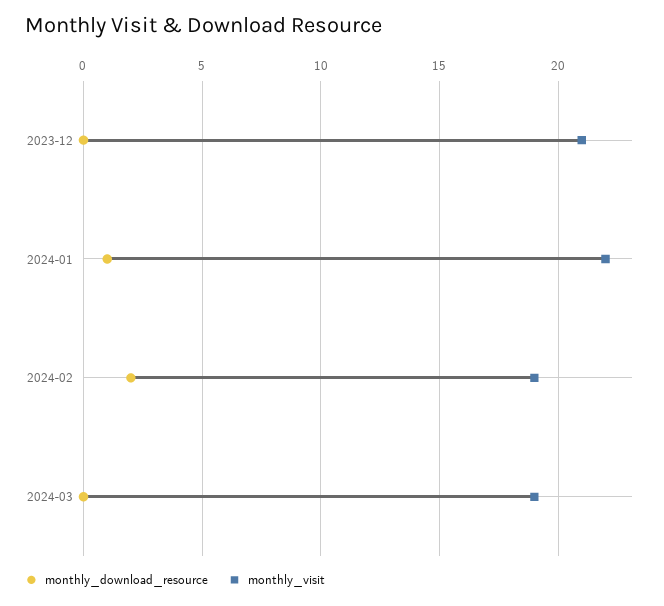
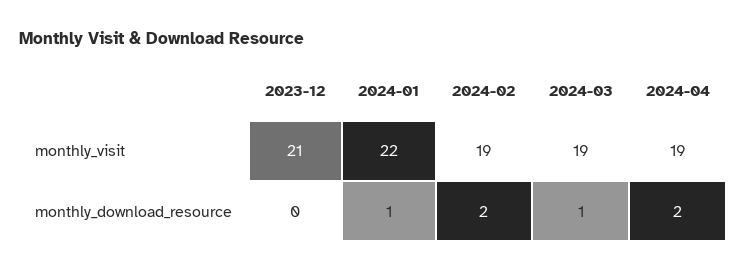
monthly_download_resource, 2024-03: 0 -> 1
monthly_visit, 2024-04: none -> 19
monthly_download_resource, 2024-04: none -> 2

